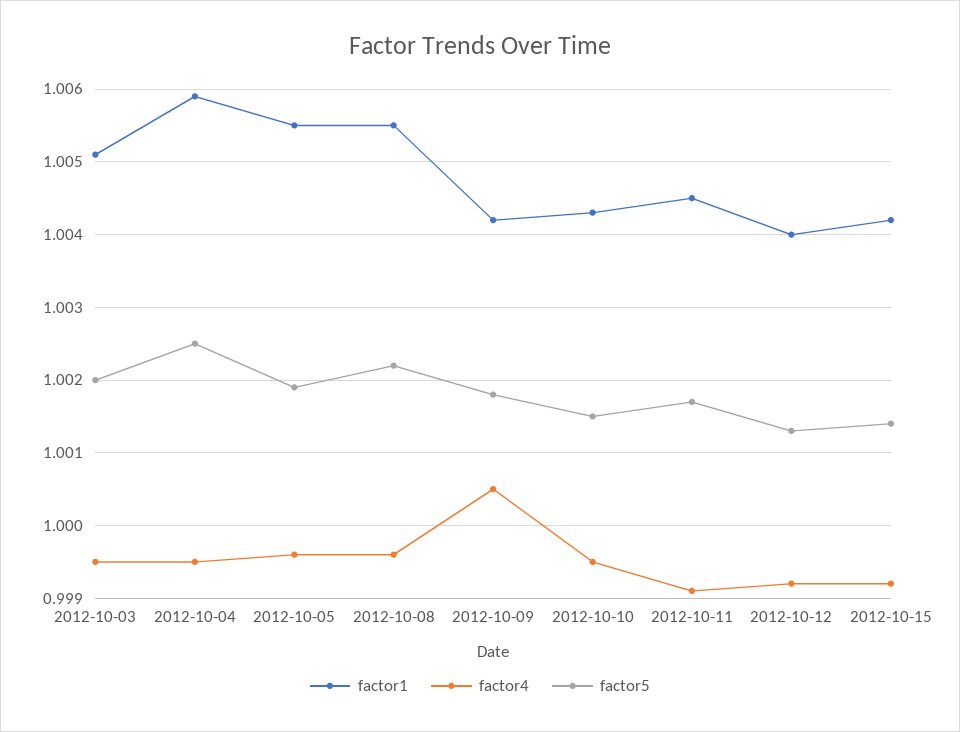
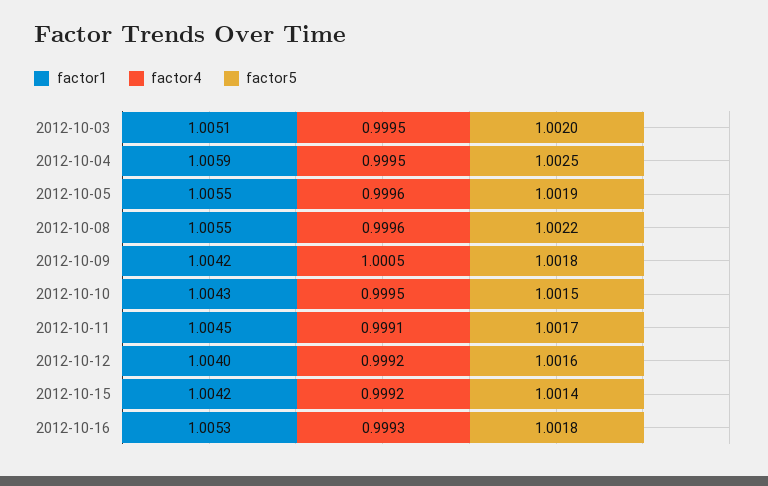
factor5, 2012-10-12: 1.0013 -> 1.0016
factor1, 2012-10-16: none -> 1.0053
factor4, 2012-10-16: none -> 0.9993
factor5, 2012-10-16: none -> 1.0018

